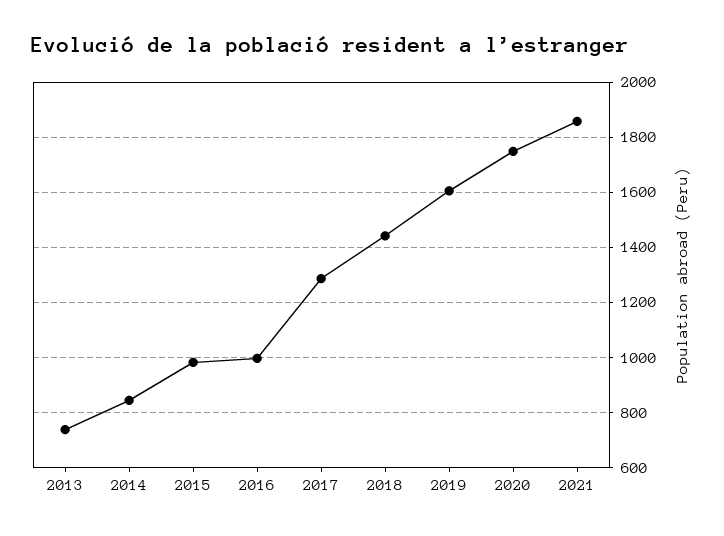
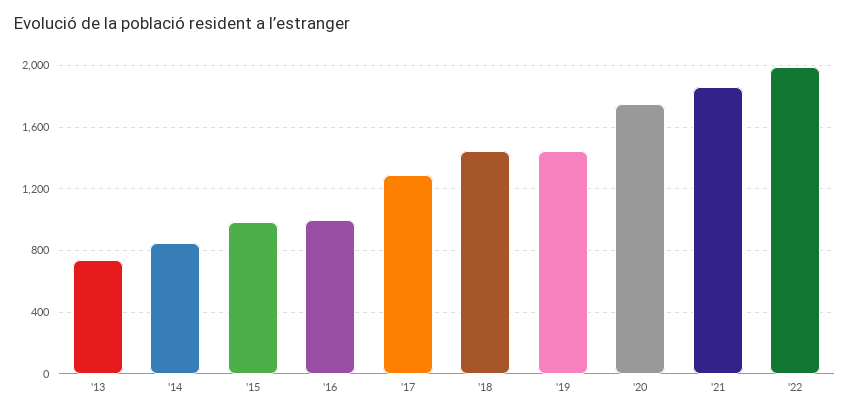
2019: 1600 -> 1450
'22: none -> 2000

